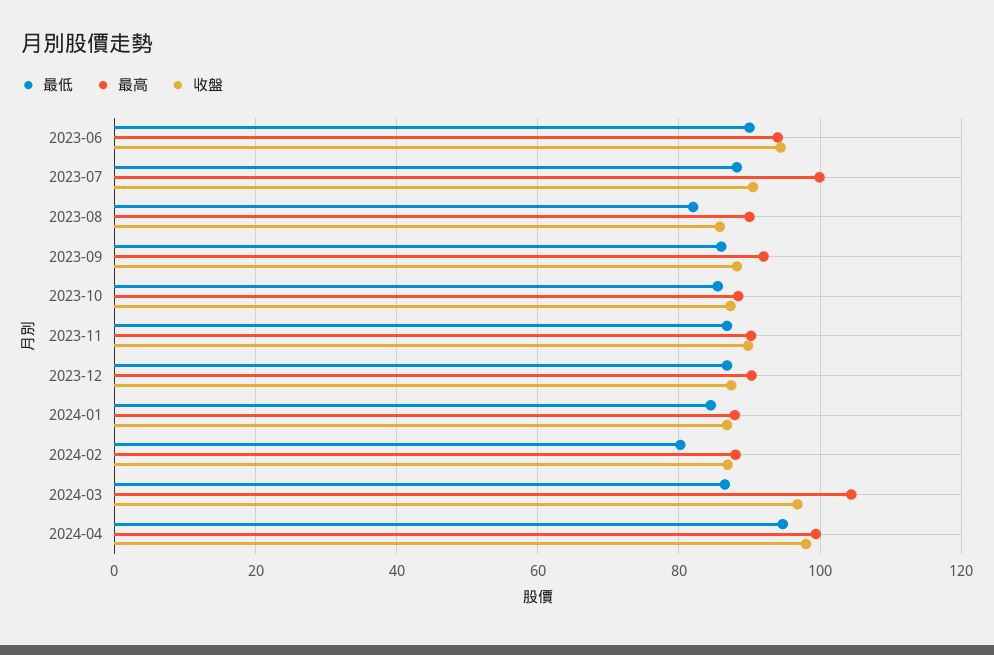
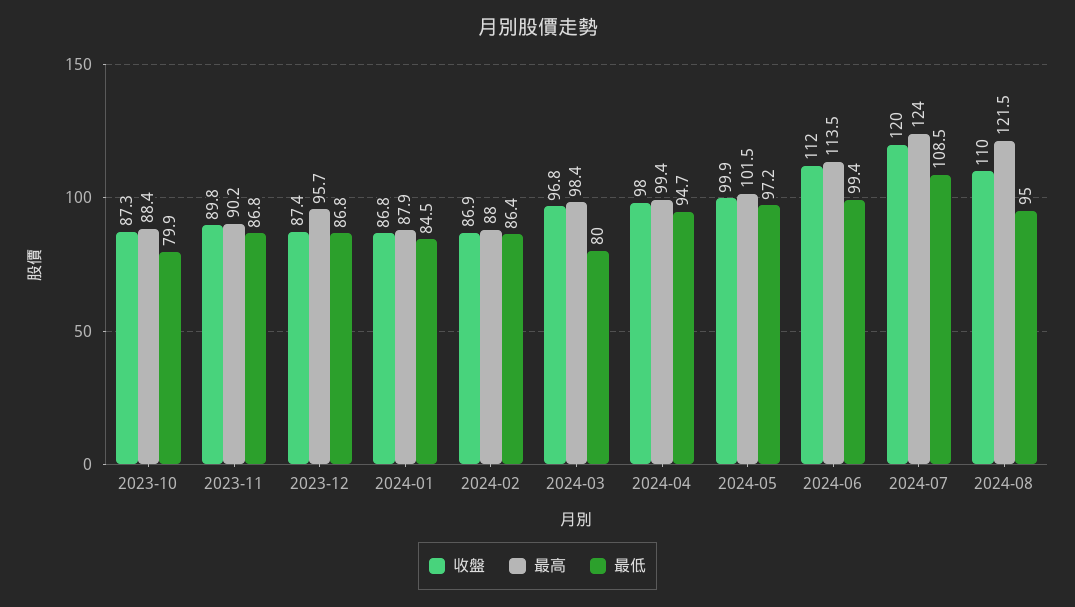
最低, 2023-06: 90 -> none
最高, 2023-06: 94 -> none
收盤, 2023-06: 94 -> none
最低, 2023-07: 88 -> none
最高, 2023-07: 100 -> none
收盤, 2023-07: 90 -> none
最低, 2023-08: 82 -> none
最高, 2023-08: 90 -> none
收盤, 2023-08: 86 -> none
最低, 2023-09: 86 -> none
最高, 2023-09: 92 -> none
收盤, 2023-09: 88 -> none
最低, 2023-10: 86 -> 79.9
最高, 2023-12: 90 -> 95.7
最低, 2024-02: 80 -> 86.4
最低, 2024-03: 86 -> 80
最高, 2024-03: 104 -> 98.4
收盤, 2024-05: none -> 99.9
最高, 2024-05: none -> 101.5
最低, 2024-05: none -> 97.2
收盤, 2024-06: none -> 112
最高, 2024-06: none -> 113.5
最低, 2024-06: none -> 99.4
收盤, 2024-07: none -> 120
最高, 2024-07: none -> 124
最低, 2024-07: none -> 108.5
收盤, 2024-08: none -> 110
最高, 2024-08: none -> 121.5
最低, 2024-08: none -> 95

